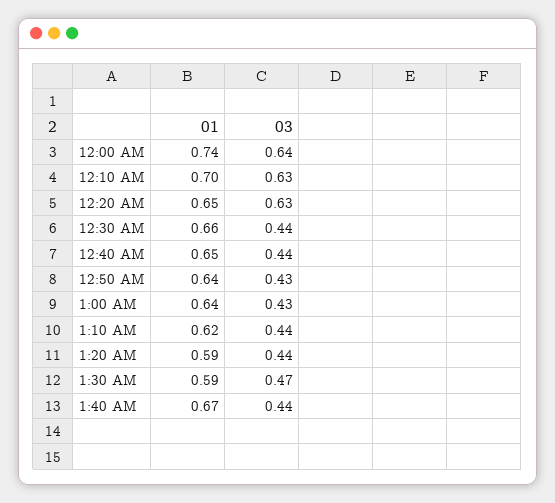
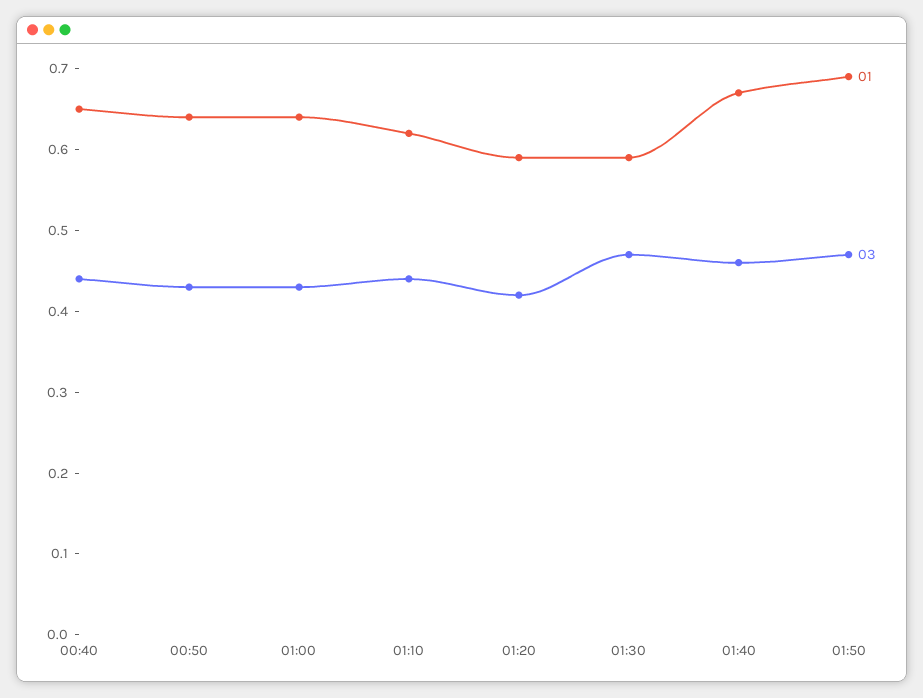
01, 12:00 AM: 0.74 -> none
03, 12:00 AM: 0.64 -> none
01, 12:10 AM: 0.7 -> none
03, 12:10 AM: 0.63 -> none
01, 12:20 AM: 0.65 -> none
03, 12:20 AM: 0.63 -> none
01, 12:30 AM: 0.66 -> none
03, 12:30 AM: 0.44 -> none
03, 1:20 AM: 0.44 -> 0.42
03, 1:40 AM: 0.44 -> 0.46
01, 01:50: none -> 0.69
03, 01:50: none -> 0.47

